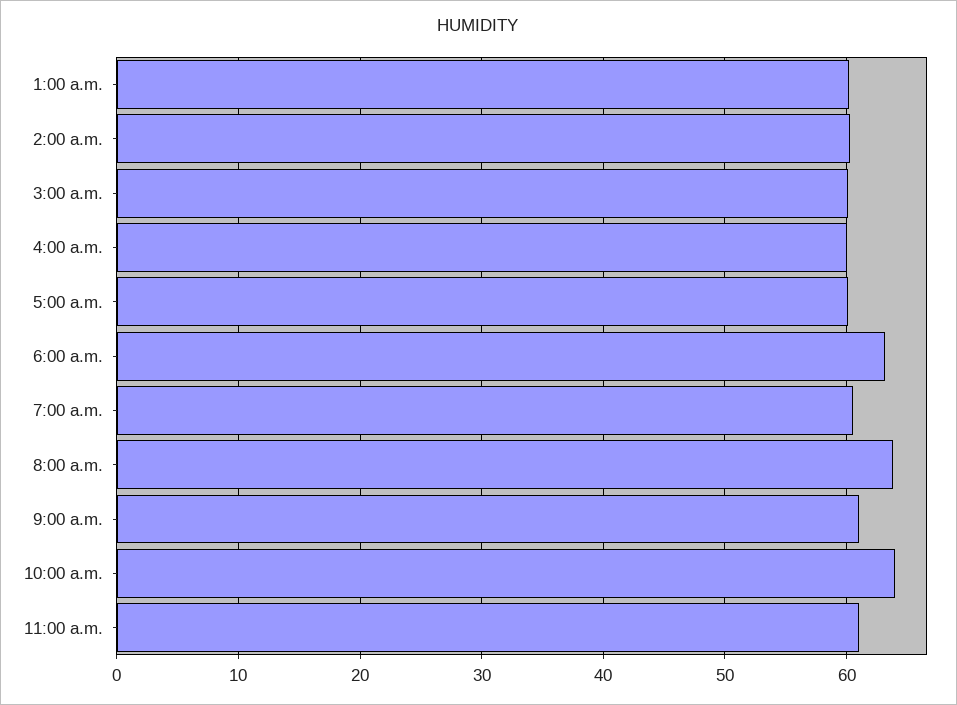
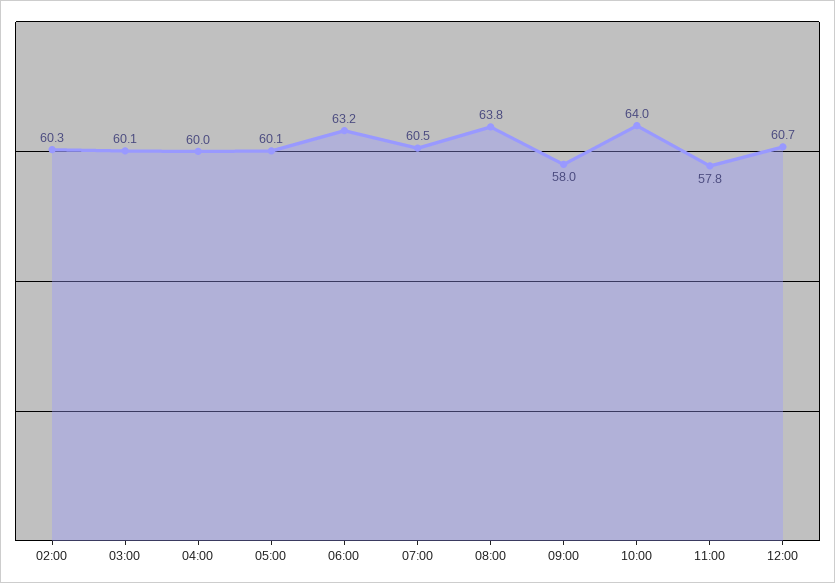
1:00 a.m.: 60 -> none
9:00 a.m.: 61 -> 58
11:00 a.m.: 61 -> 57.8
12:00: none -> 60.7

